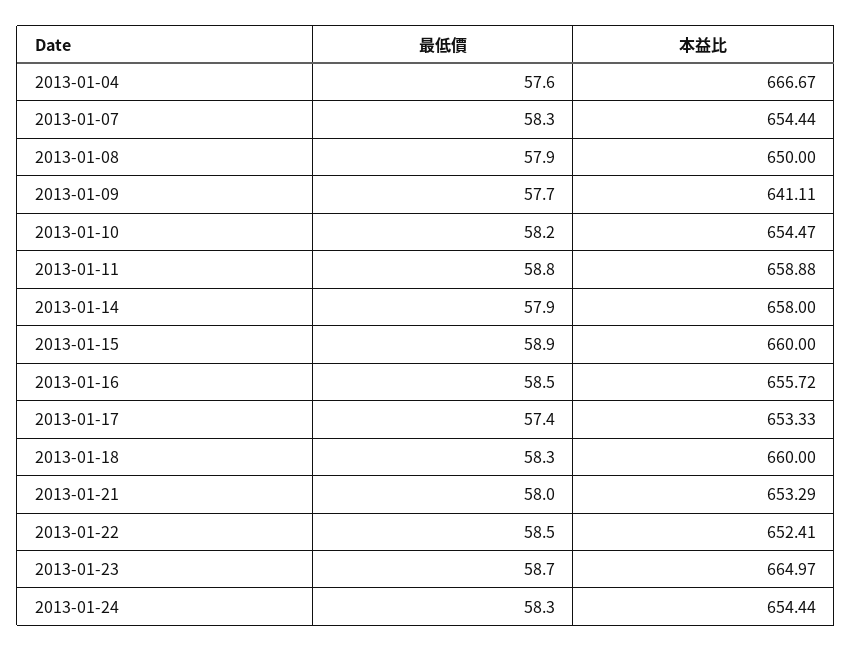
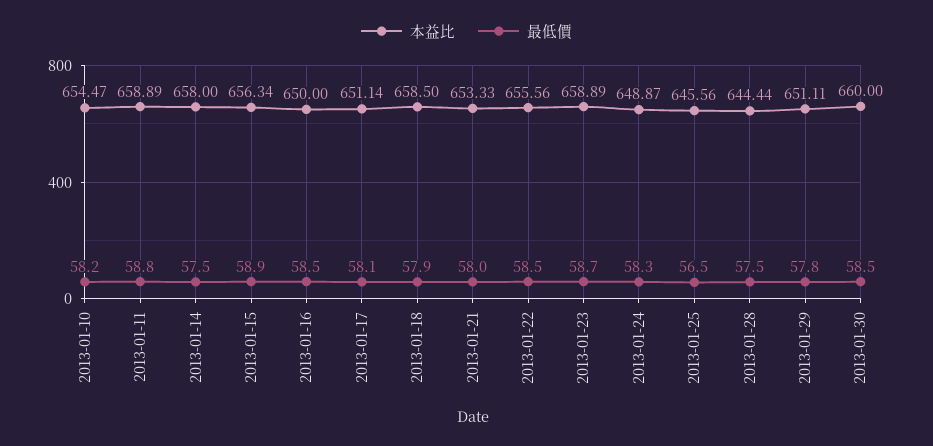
最低價, 2013-01-04: 57.6 -> none
本益比, 2013-01-04: 666.67 -> none
最低價, 2013-01-07: 58.3 -> none
本益比, 2013-01-07: 654.44 -> none
最低價, 2013-01-08: 57.9 -> none
本益比, 2013-01-08: 650 -> none
最低價, 2013-01-09: 57.7 -> none
本益比, 2013-01-09: 641.11 -> none
本益比, 2013-01-11: 658.88 -> 658.89
最低價, 2013-01-14: 57.9 -> 57.5
本益比, 2013-01-15: 660 -> 656.34
本益比, 2013-01-16: 655.72 -> 650
最低價, 2013-01-17: 57.4 -> 58.1
本益比, 2013-01-17: 653.33 -> 651.14
最低價, 2013-01-18: 58.3 -> 57.9
本益比, 2013-01-18: 660 -> 658.5
本益比, 2013-01-21: 653.29 -> 653.33
本益比, 2013-01-22: 652.41 -> 655.56
本益比, 2013-01-23: 664.97 -> 658.89
本益比, 2013-01-24: 654.44 -> 648.87
本益比, 2013-01-25: none -> 645.56
最低價, 2013-01-25: none -> 56.5
本益比, 2013-01-28: none -> 644.44
最低價, 2013-01-28: none -> 57.5
本益比, 2013-01-29: none -> 651.11
最低價, 2013-01-29: none -> 57.8
本益比, 2013-01-30: none -> 660
最低價, 2013-01-30: none -> 58.5

